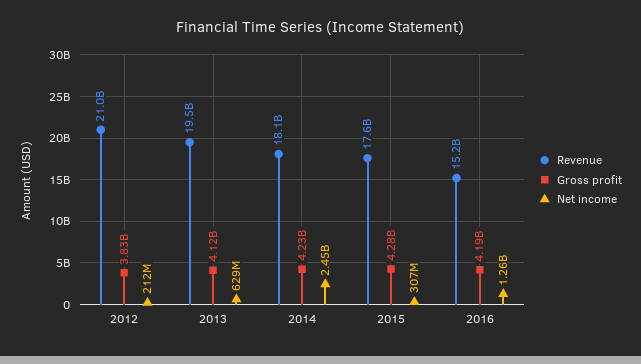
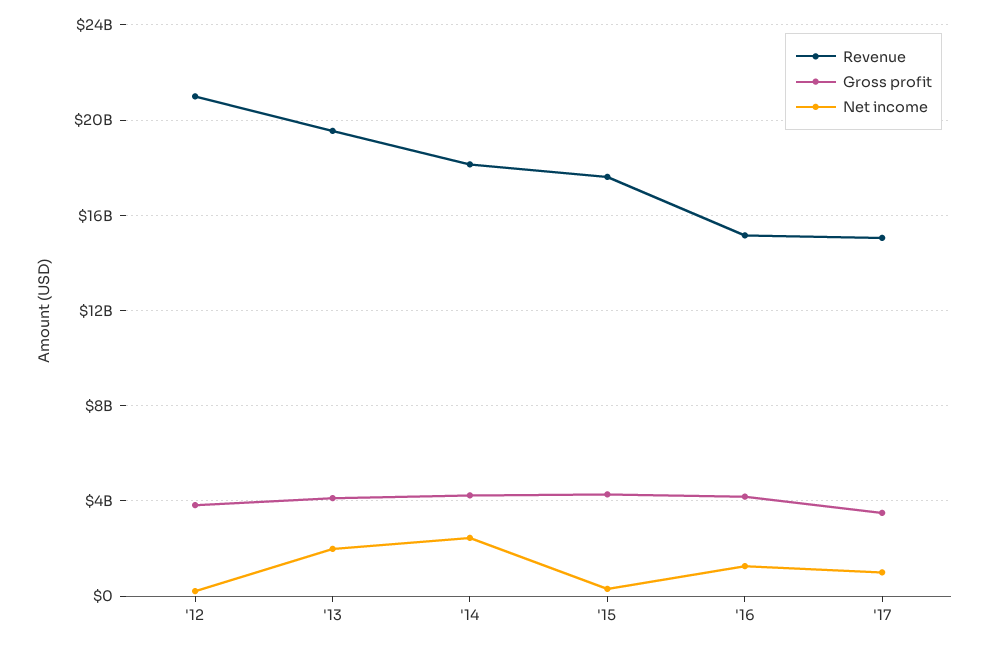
Net income, 2013: 629000000 -> 2000000000
Revenue, '17: none -> 15000000000
Gross profit, '17: none -> 3500000000
Net income, '17: none -> 1000000000

